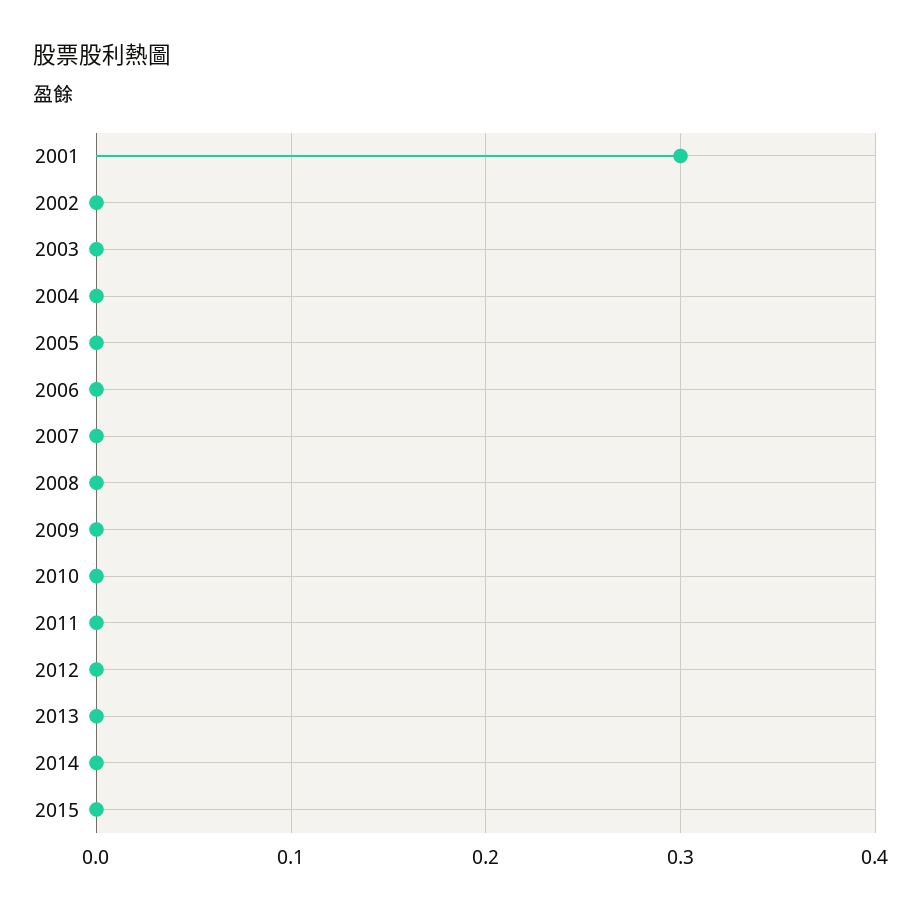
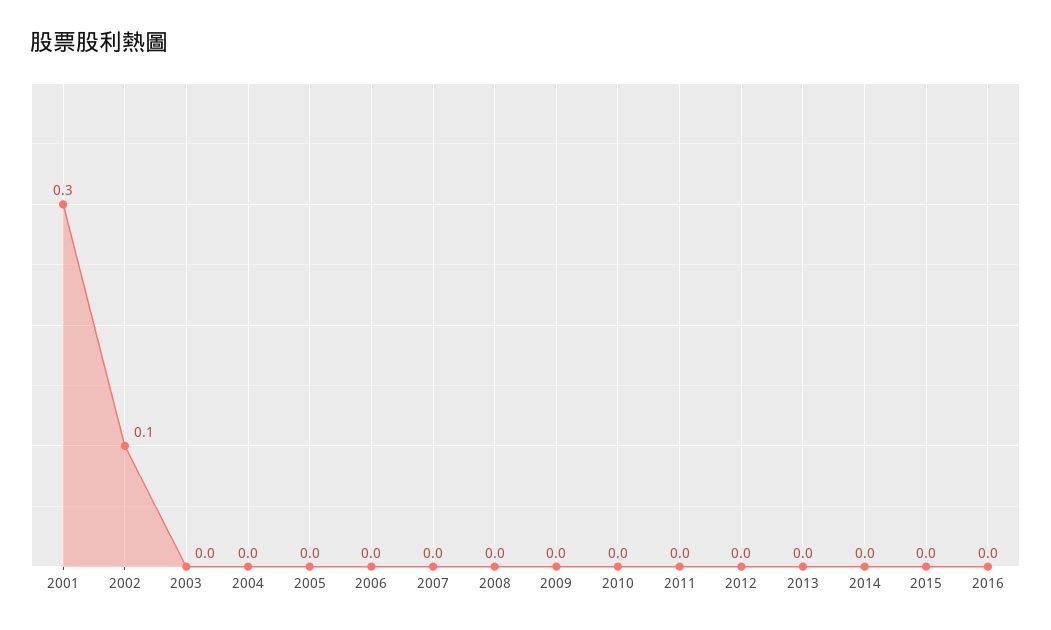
2002: 0 -> 0.1
2016: none -> 0

